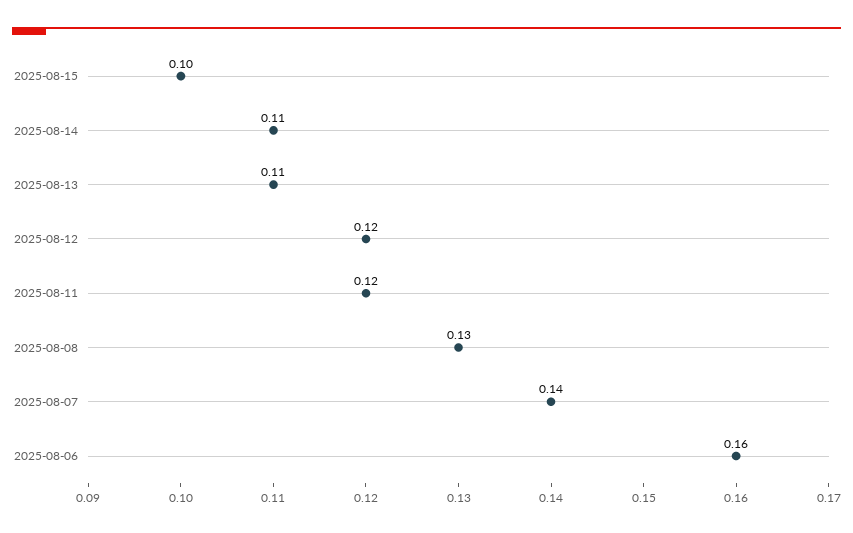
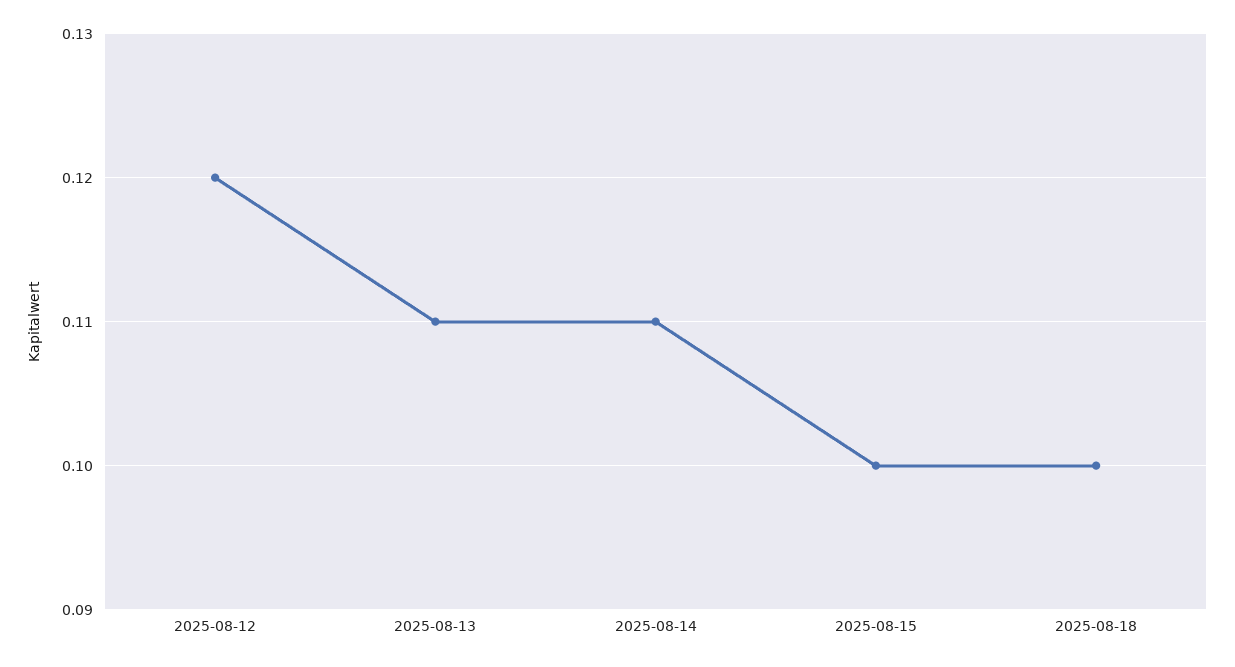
2025-08-11: 0.12 -> none
2025-08-08: 0.13 -> none
2025-08-07: 0.14 -> none
2025-08-06: 0.16 -> none
2025-08-18: none -> 0.1

